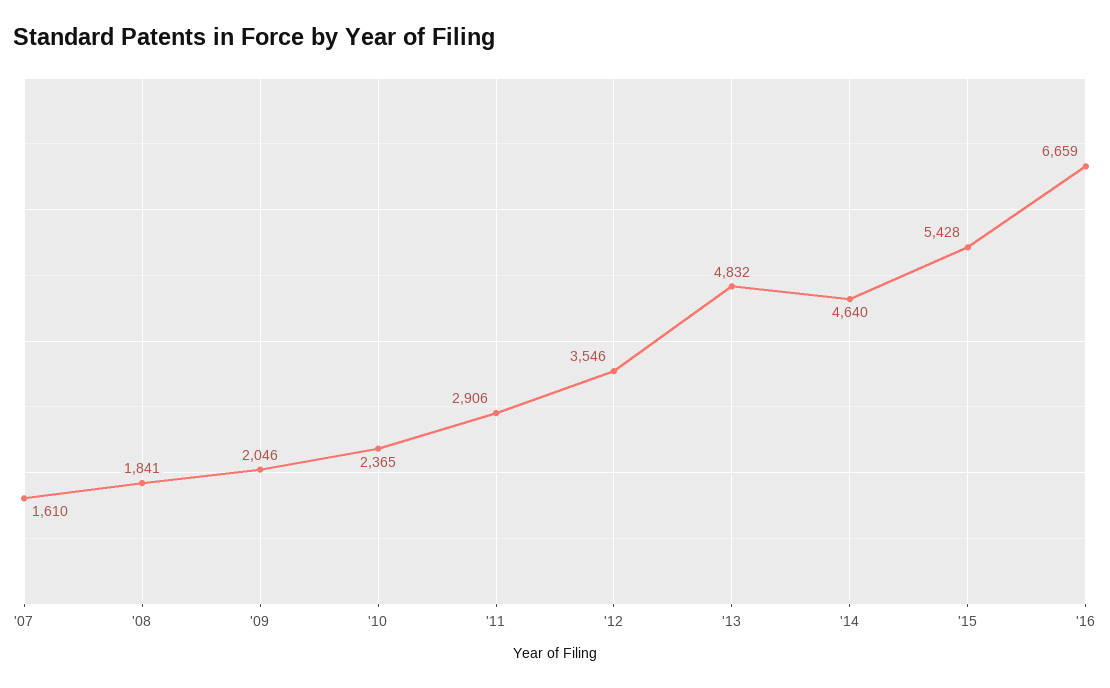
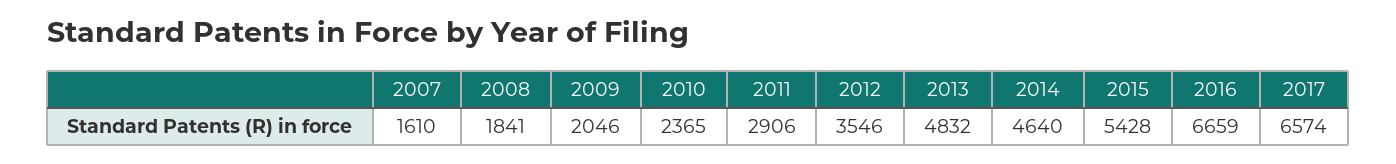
2017: none -> 6574

